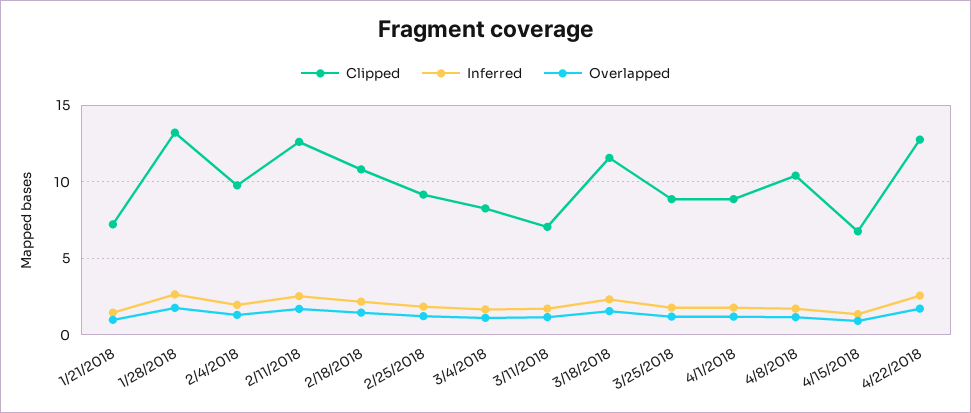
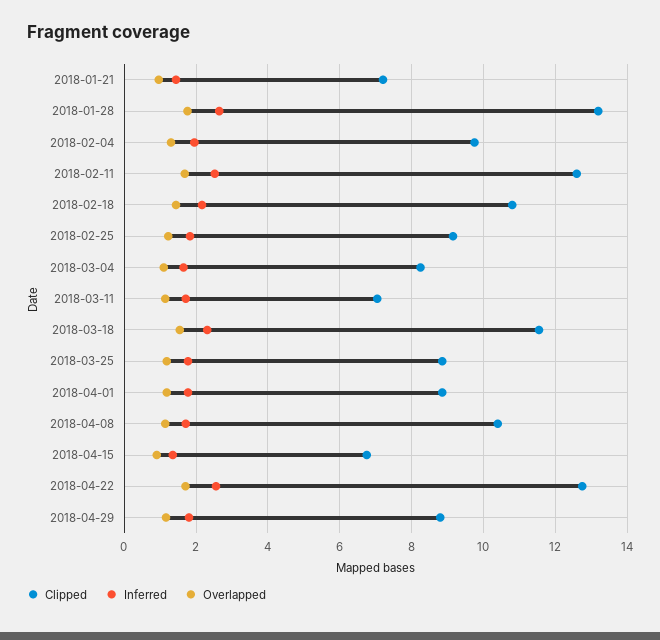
Clipped, 2018-04-29: none -> 8.8
Inferred, 2018-04-29: none -> 1.8
Overlapped, 2018-04-29: none -> 1.2

